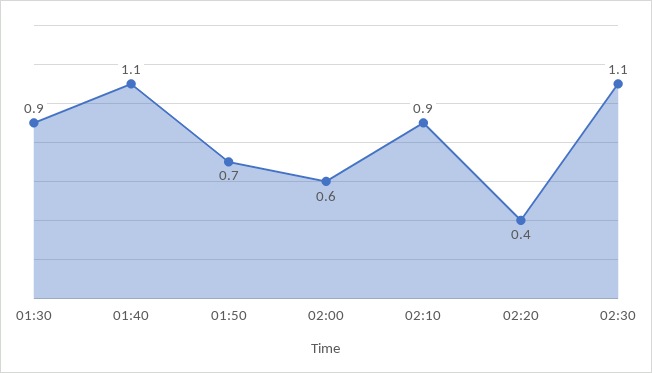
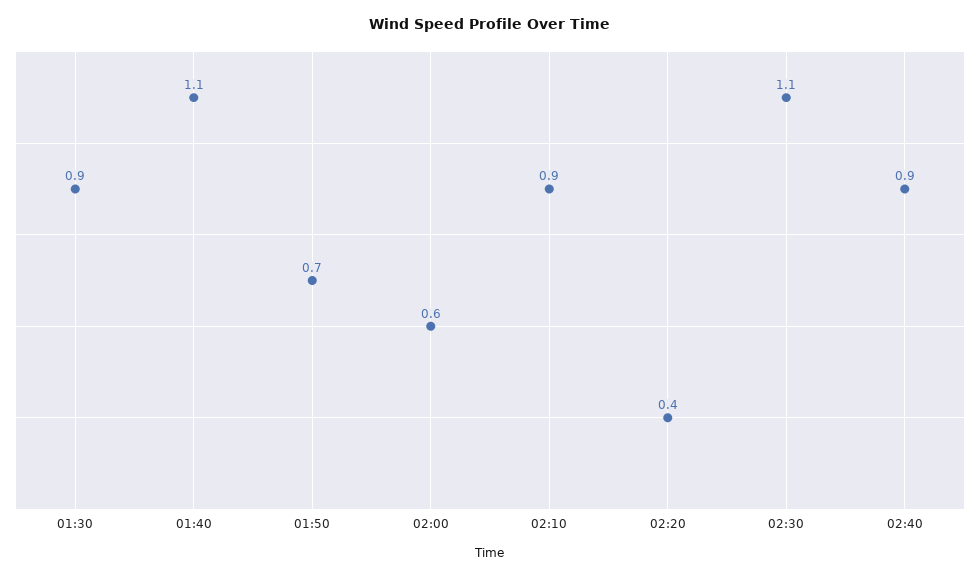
02:40: none -> 0.9

